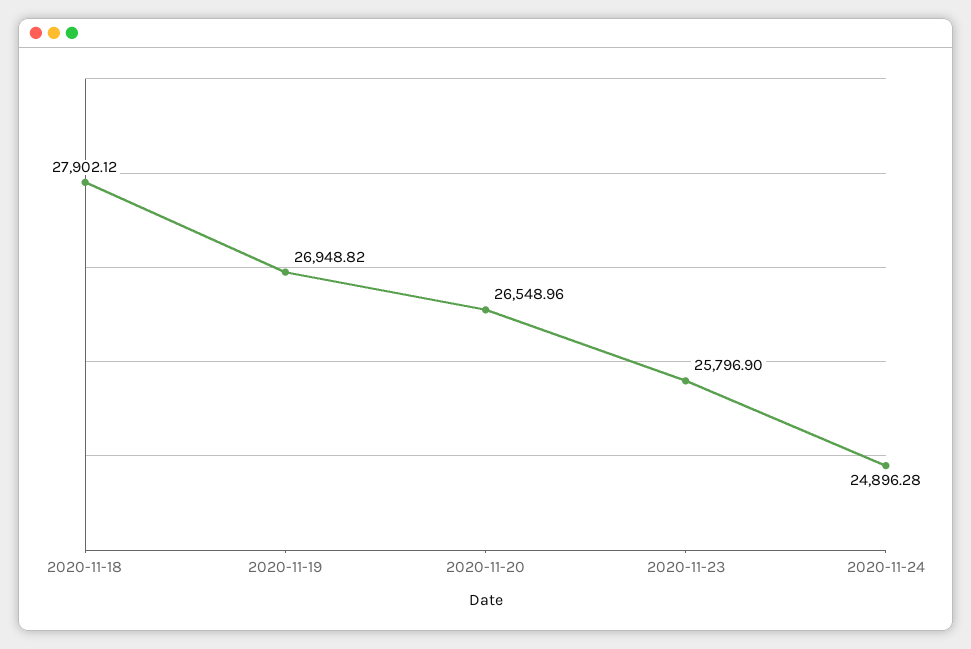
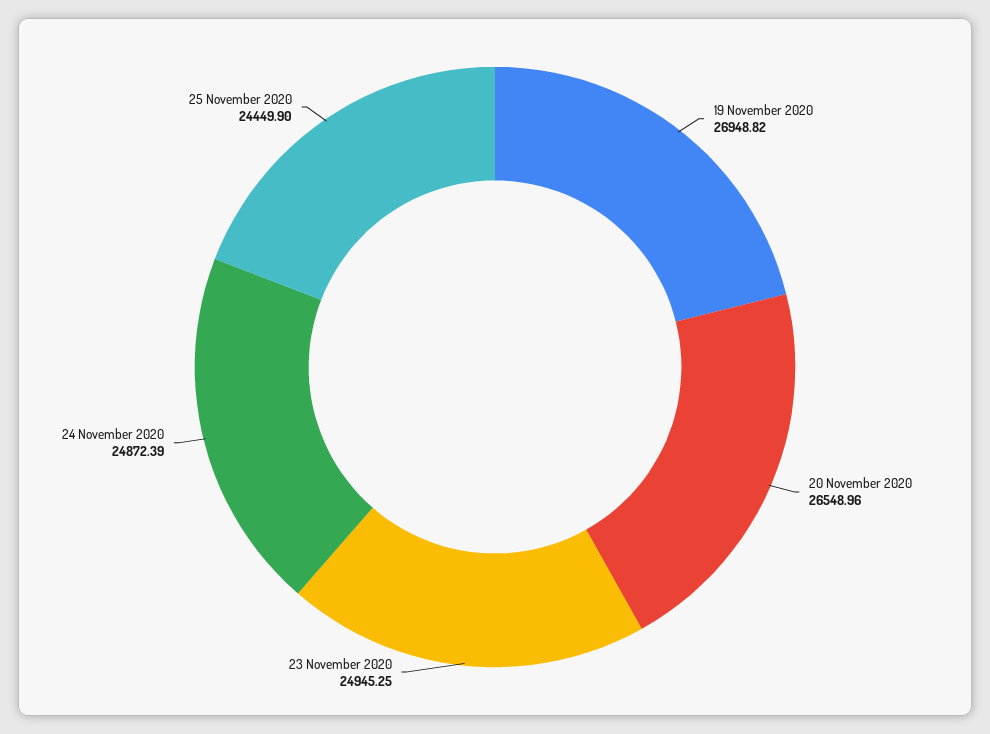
2020-11-18: 27902.12 -> none
2020-11-23: 25796.9 -> 24945.25
2020-11-24: 24896.28 -> 24872.39
25 November 2020: none -> 24449.9

